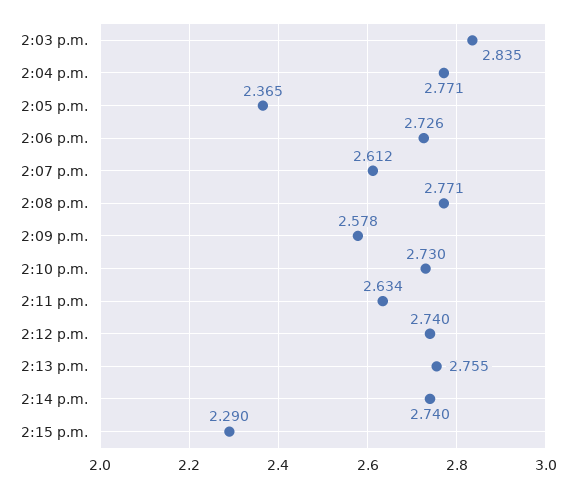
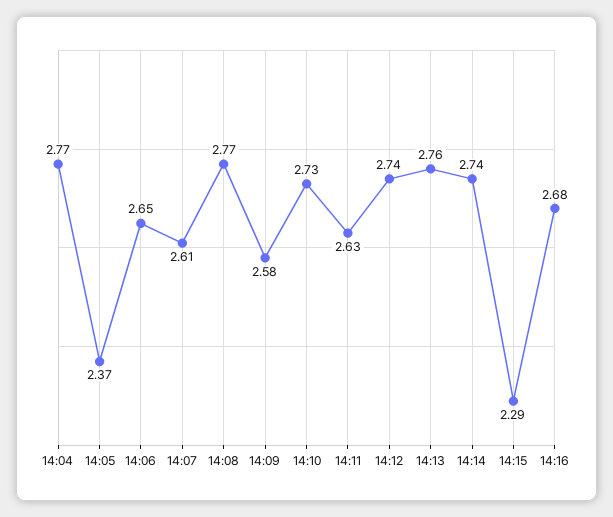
2:03 p.m.: 2.835 -> none
2:06 p.m.: 2.726 -> 2.65
14:16: none -> 2.68

